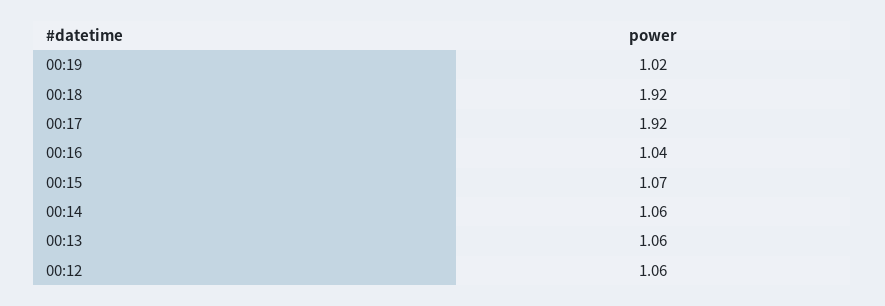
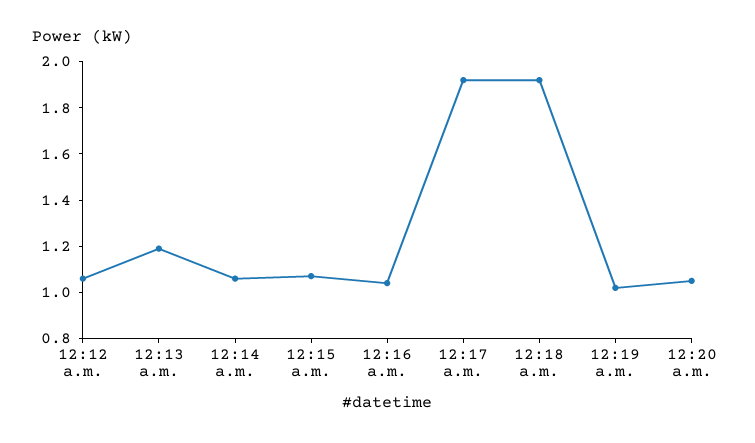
00:13: 1.06 -> 1.2
12:20 a.m.: none -> 1.05

